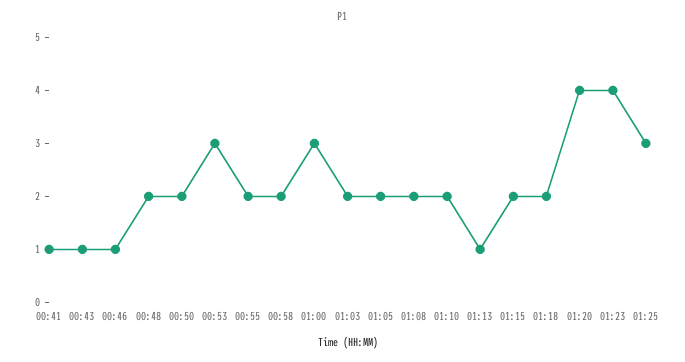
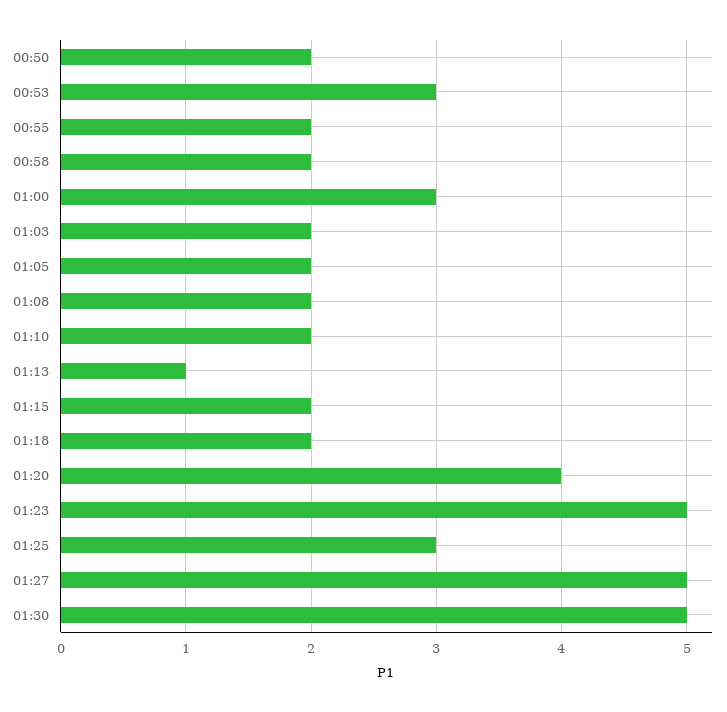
00:41: 1 -> none
00:43: 1 -> none
00:46: 1 -> none
00:48: 2 -> none
01:23: 4 -> 5
01:27: none -> 5
01:30: none -> 5

